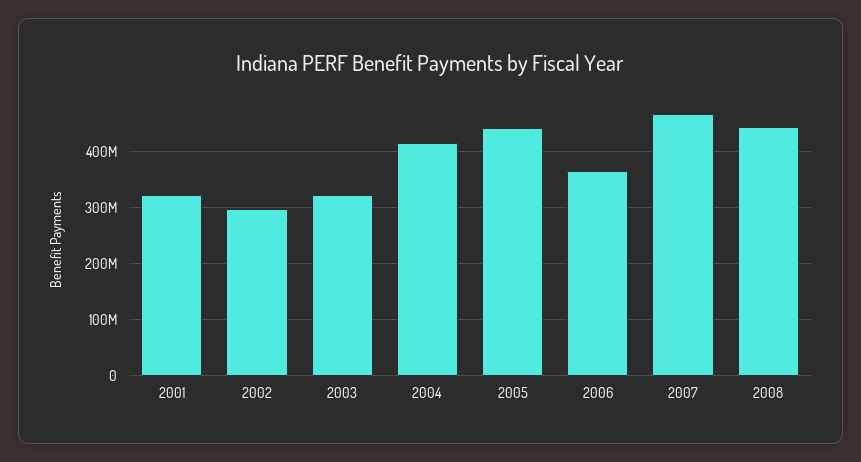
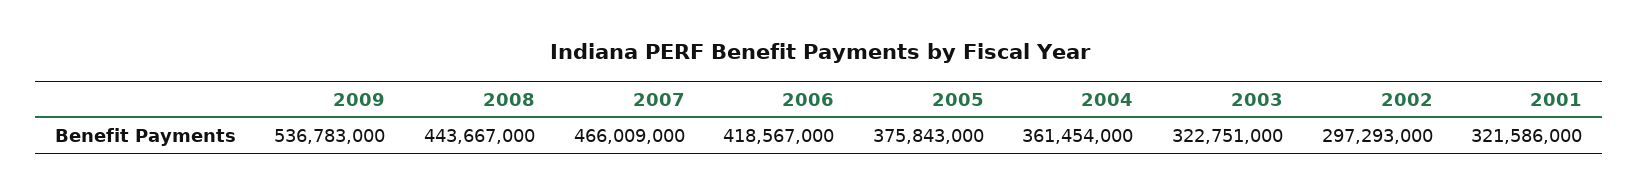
2004: 420000000 -> 361454000
2005: 440000000 -> 375843000
2006: 360000000 -> 418567000
2009: none -> 536783000

